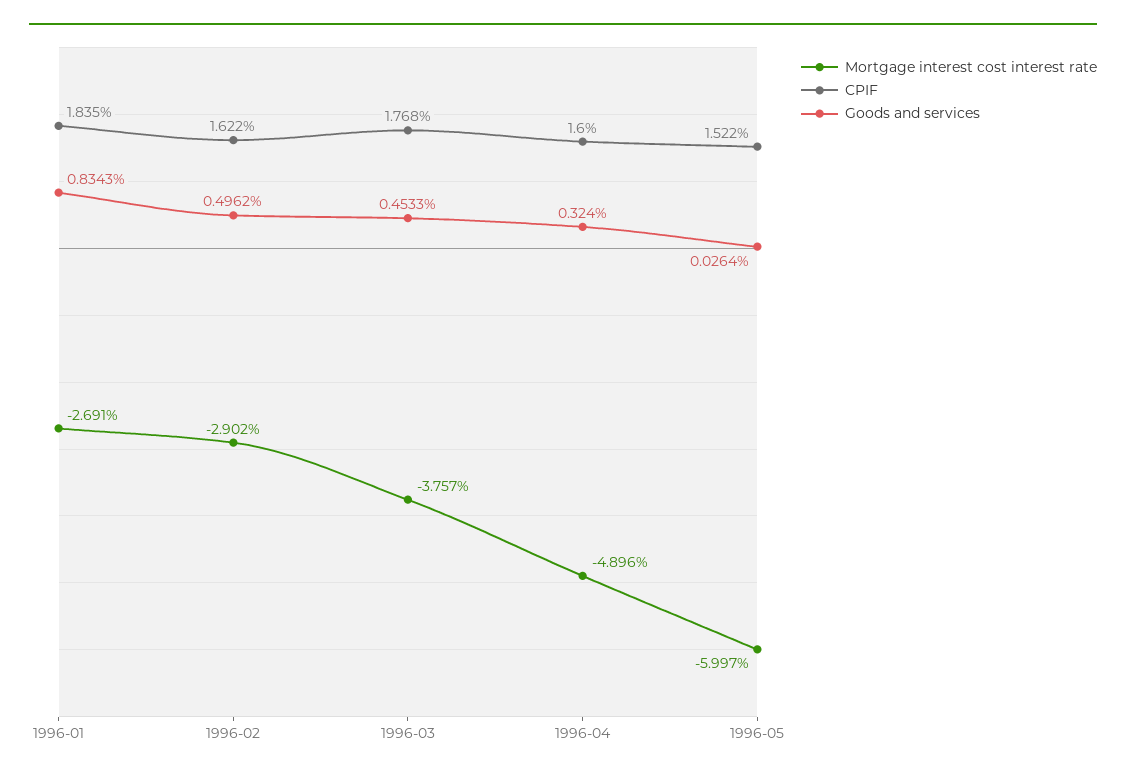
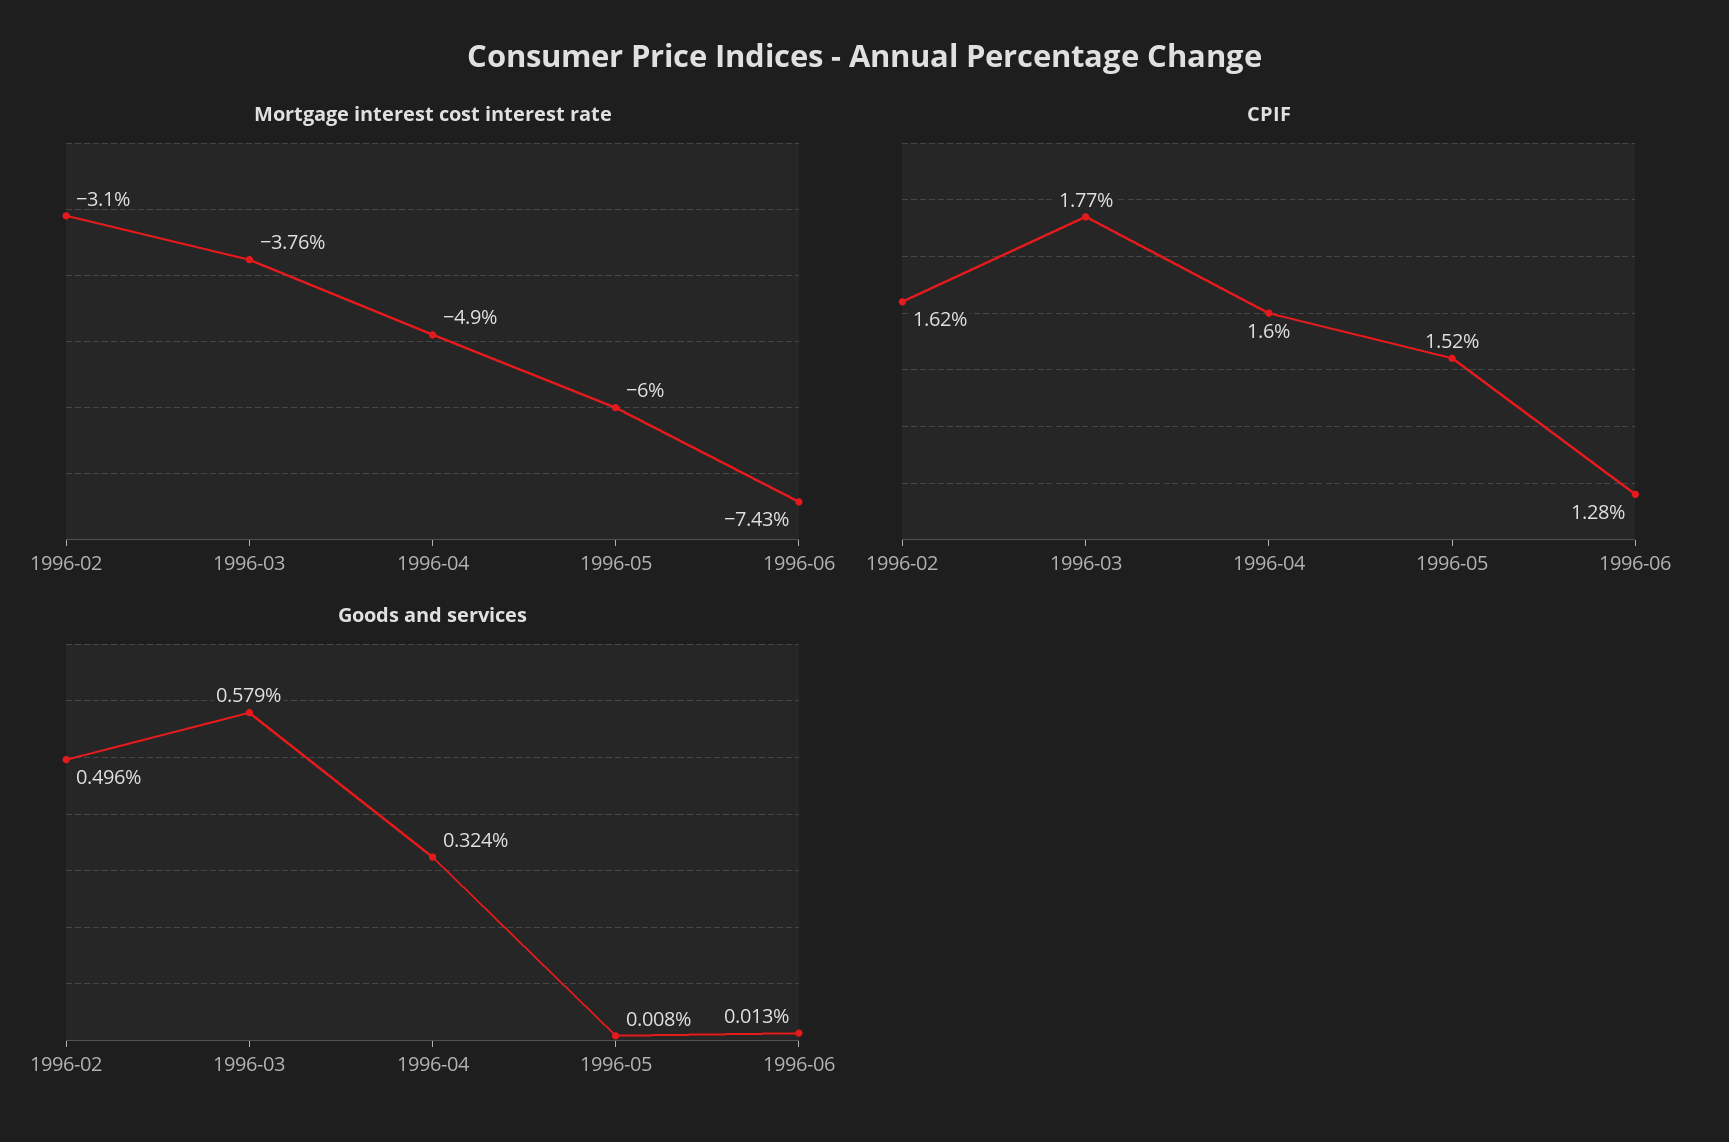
Mortgage interest cost interest rate, 1996-01: -2.691 -> none
CPIF, 1996-01: 1.835 -> none
Goods and services, 1996-01: 0.8343 -> none
Mortgage interest cost interest rate, 1996-02: -2.902 -> -3.1
Goods and services, 1996-03: 0.4533 -> 0.579
Goods and services, 1996-05: 0.0264 -> 0.008
Mortgage interest cost interest rate, 1996-06: none -> -7.43
CPIF, 1996-06: none -> 1.28
Goods and services, 1996-06: none -> 0.013

